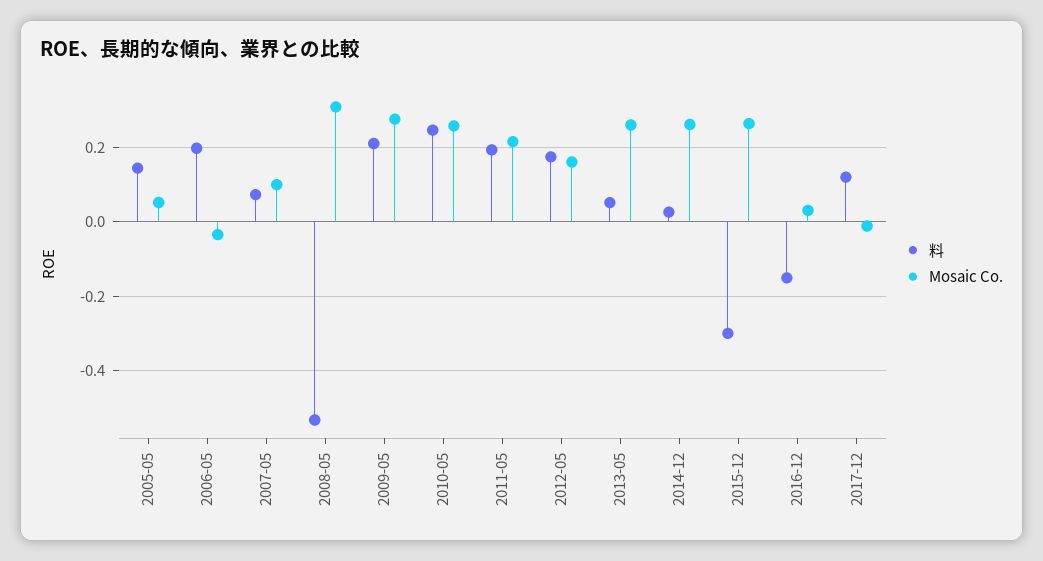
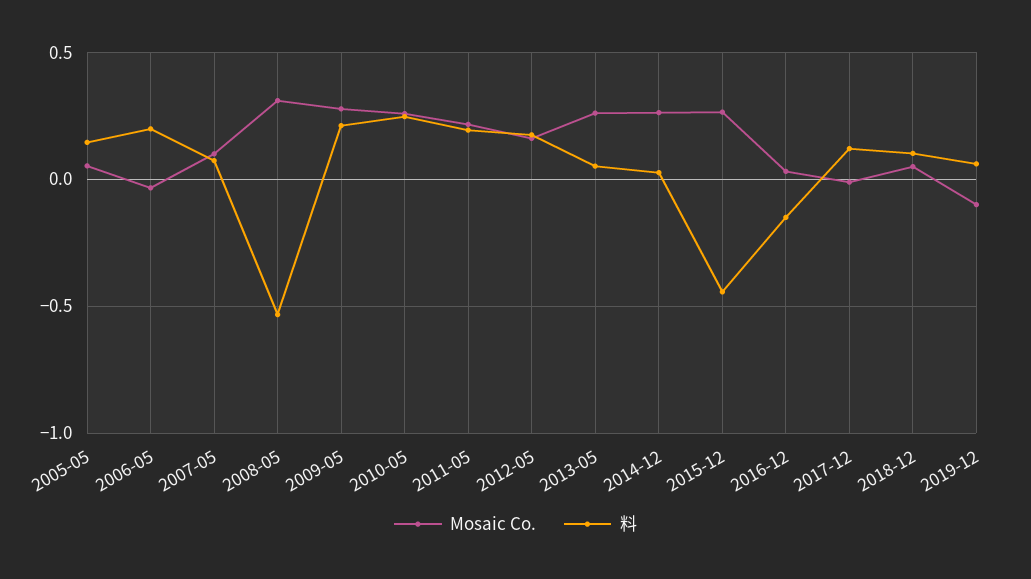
料, 2015-12: -0.3 -> -0.45
Mosaic Co., 2018-12: none -> 0.05
料, 2018-12: none -> 0.1
Mosaic Co., 2019-12: none -> -0.1
料, 2019-12: none -> 0.05

